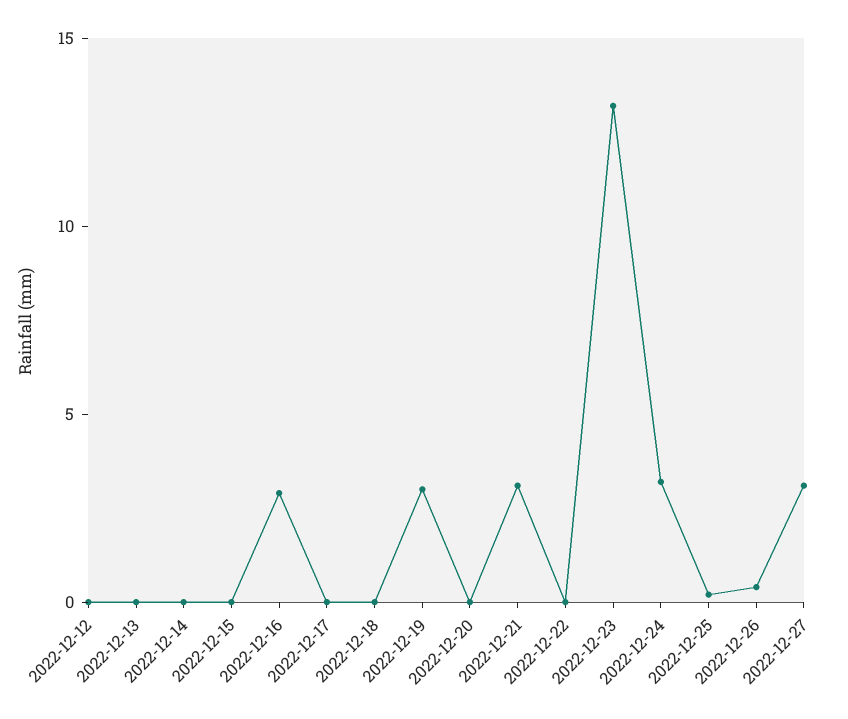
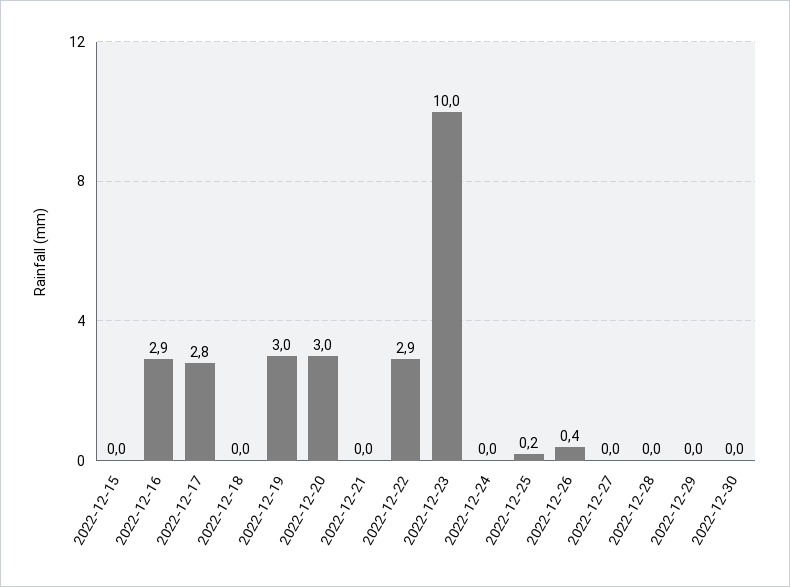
2022-12-12: 0 -> none
2022-12-13: 0 -> none
2022-12-14: 0 -> none
2022-12-17: 0 -> 2.8
2022-12-20: 0 -> 3
2022-12-21: 3 -> 0
2022-12-22: 0 -> 2.9
2022-12-23: 13 -> 10
2022-12-24: 3 -> 0
2022-12-27: 3 -> 0
2022-12-28: none -> 0
2022-12-29: none -> 0
2022-12-30: none -> 0

